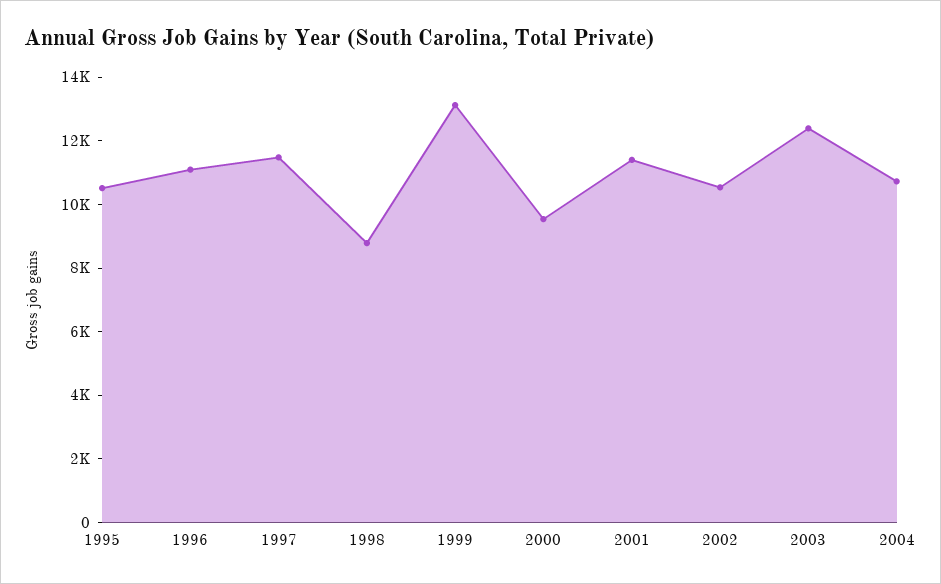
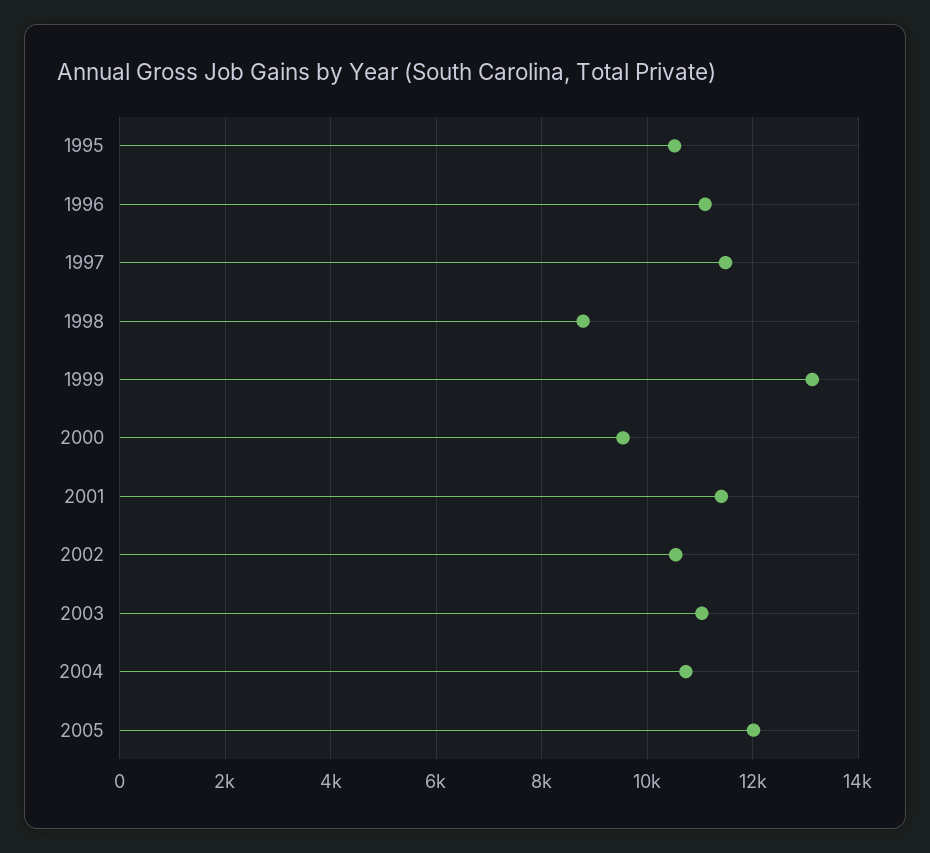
2003: 12500 -> 11000
2005: none -> 12000

